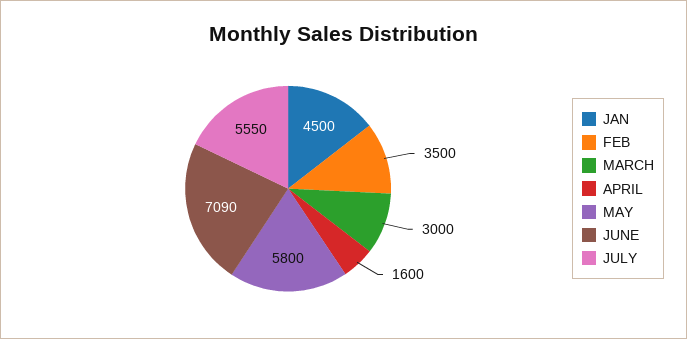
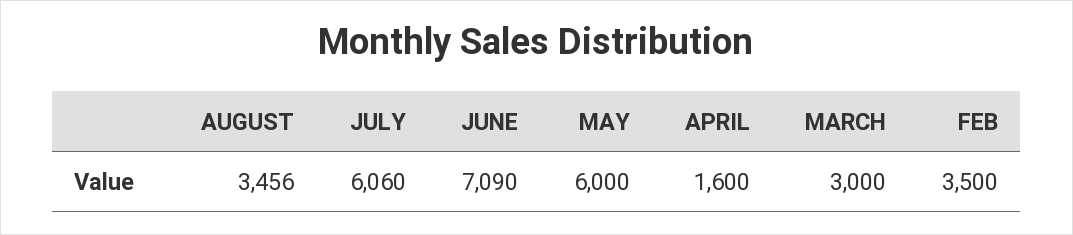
JAN: 4500 -> none
MAY: 5800 -> 6000
JULY: 5550 -> 6060
AUGUST: none -> 3456

